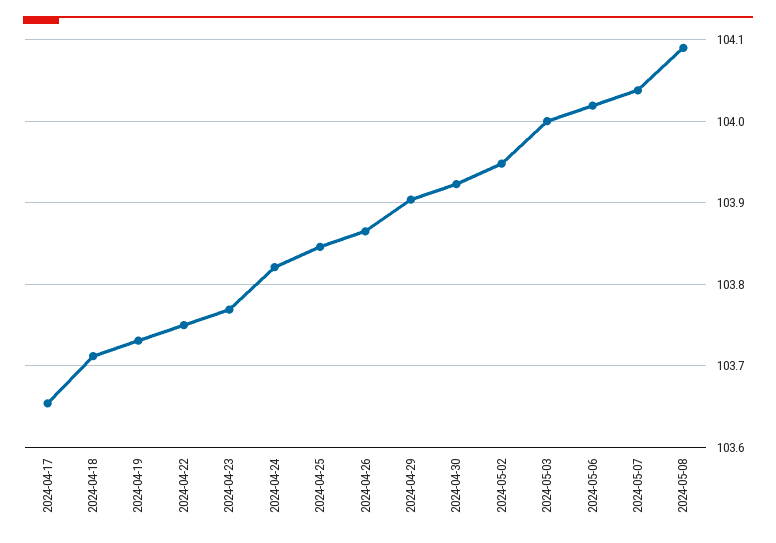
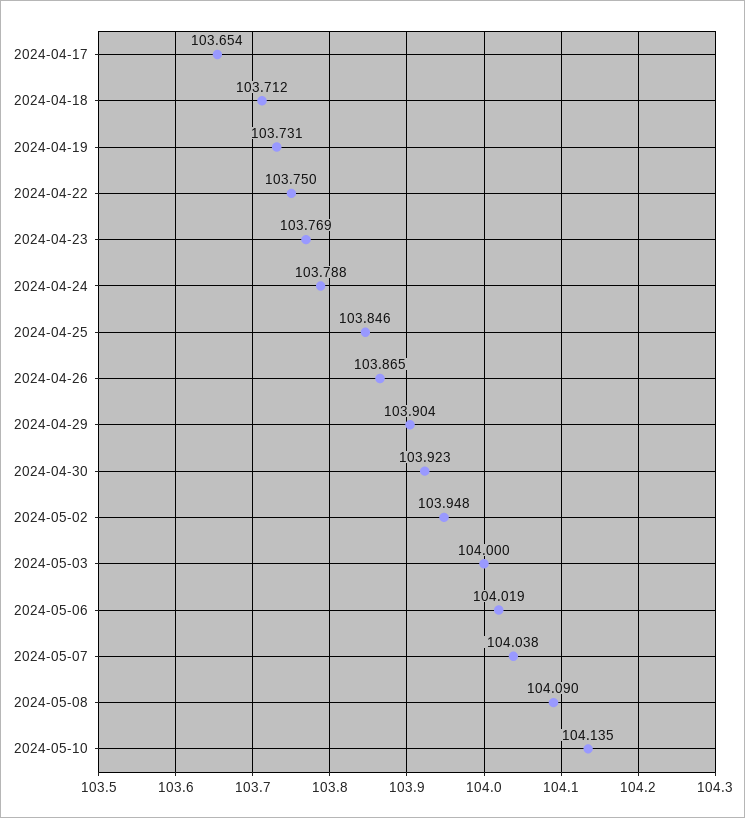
2024-04-24: 103.82 -> 103.788
2024-05-10: none -> 104.135

